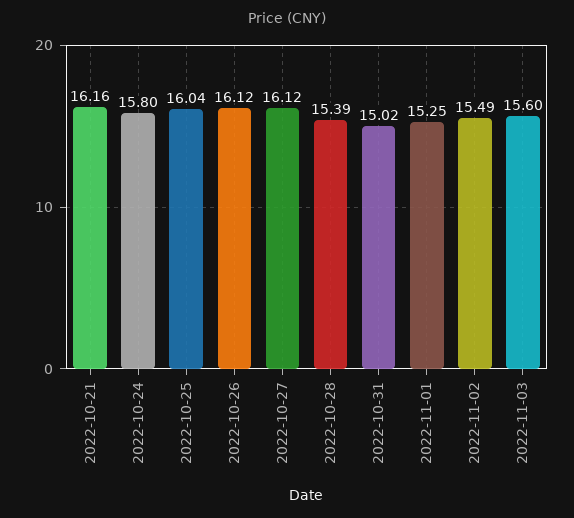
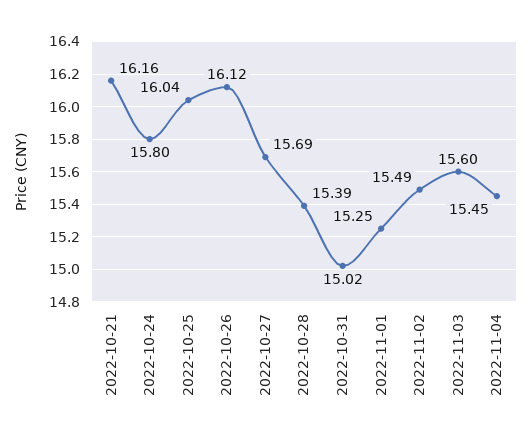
2022-10-27: 16.12 -> 15.69
2022-11-04: none -> 15.45

